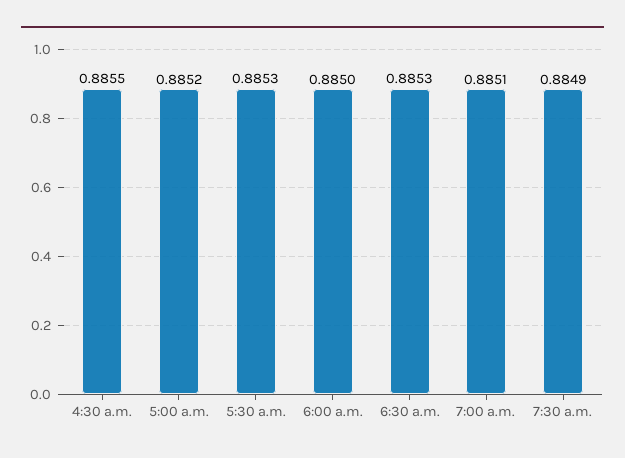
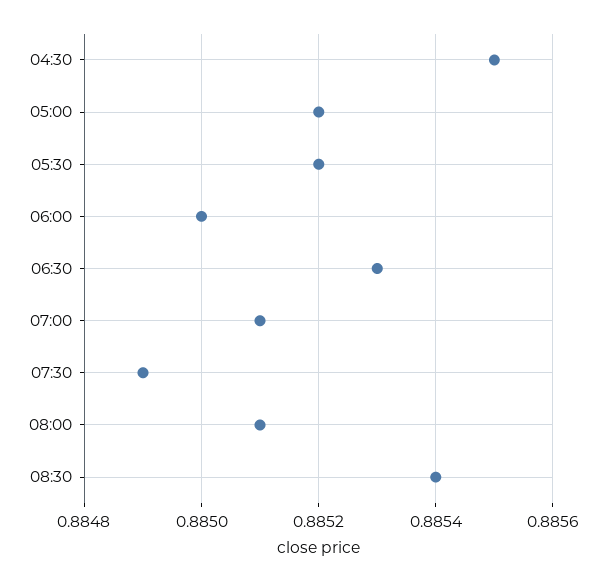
5:30 a.m.: 0.8853 -> 0.8852
08:00: none -> 0.8851
08:30: none -> 0.8854

